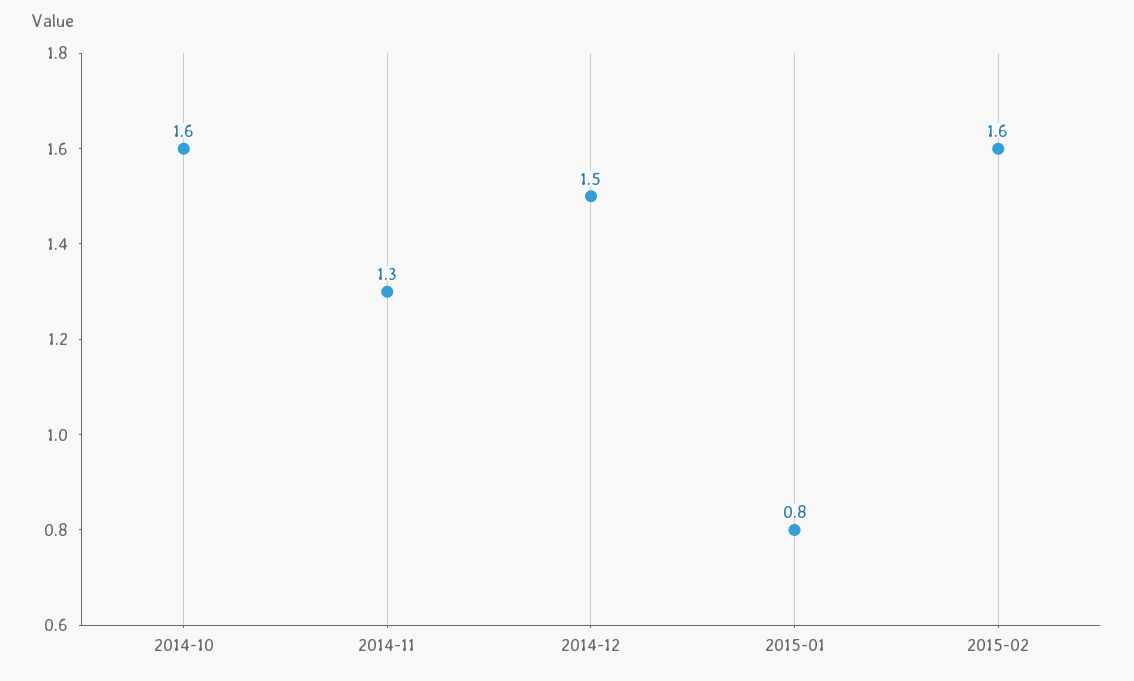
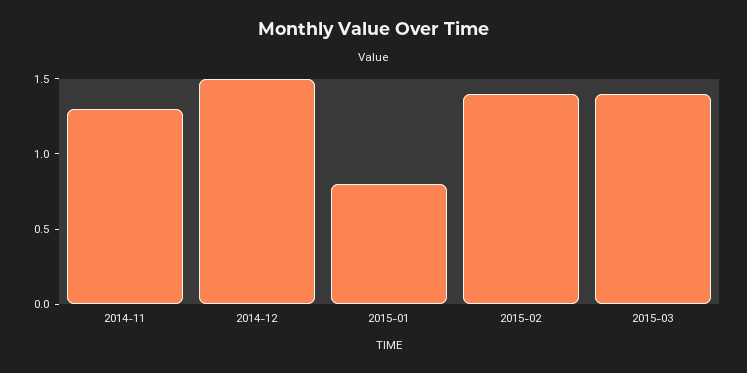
2014-10: 1.6 -> none
2015-02: 1.6 -> 1.4
2015-03: none -> 1.4

